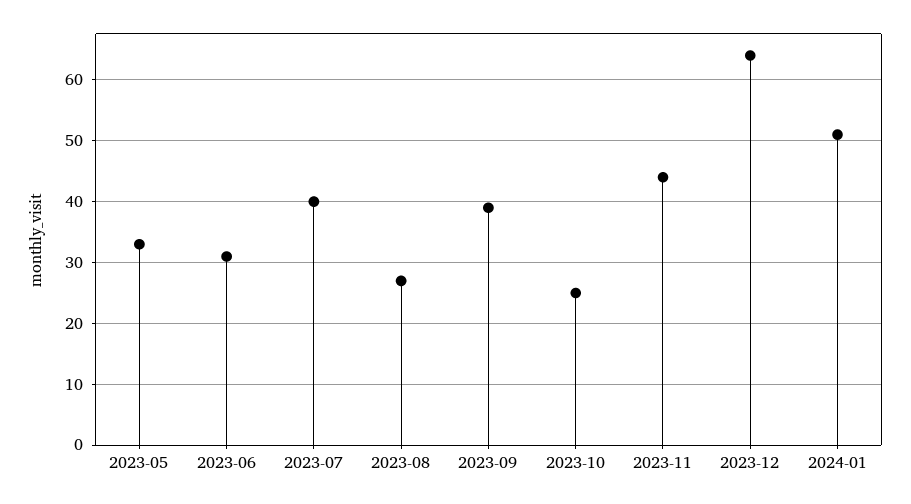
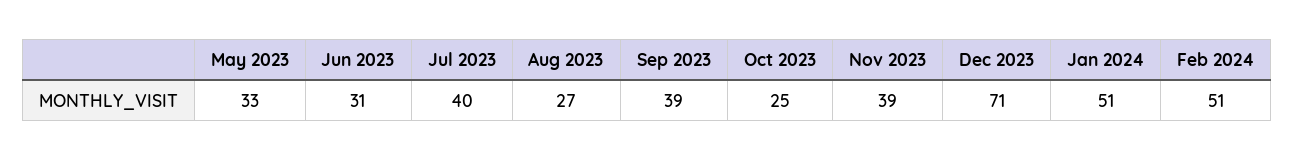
2023-11: 44 -> 39
2023-12: 64 -> 71
Feb 2024: none -> 51

